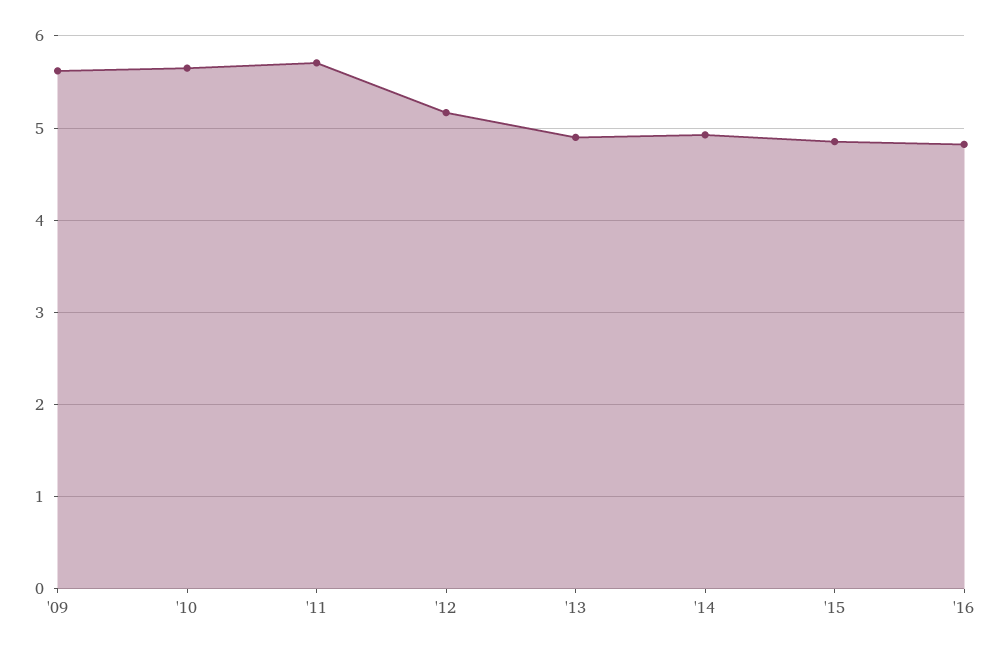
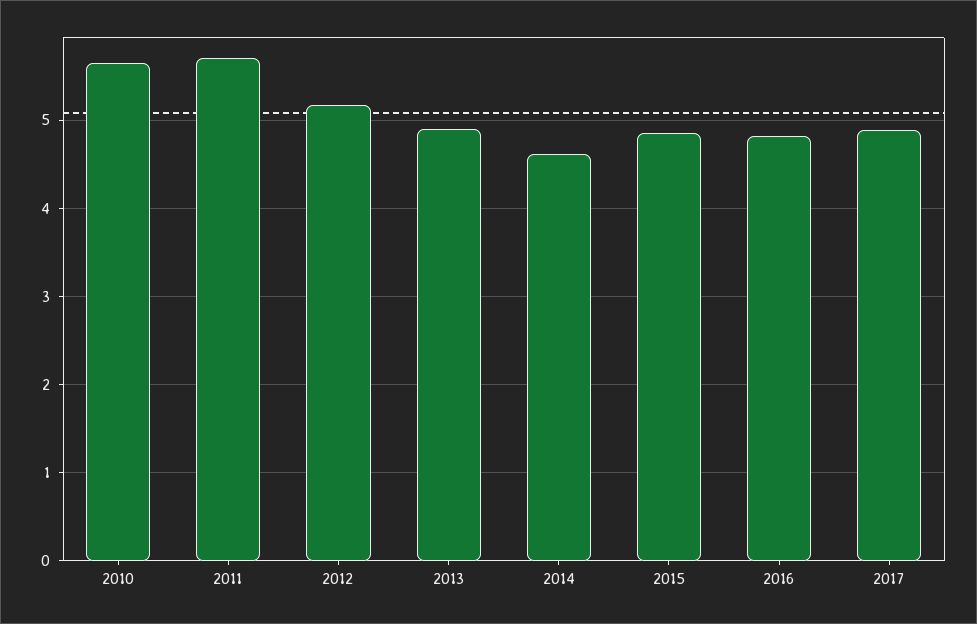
'09: 5.6 -> none
'14: 4.9 -> 4.6
2017: none -> 4.9

